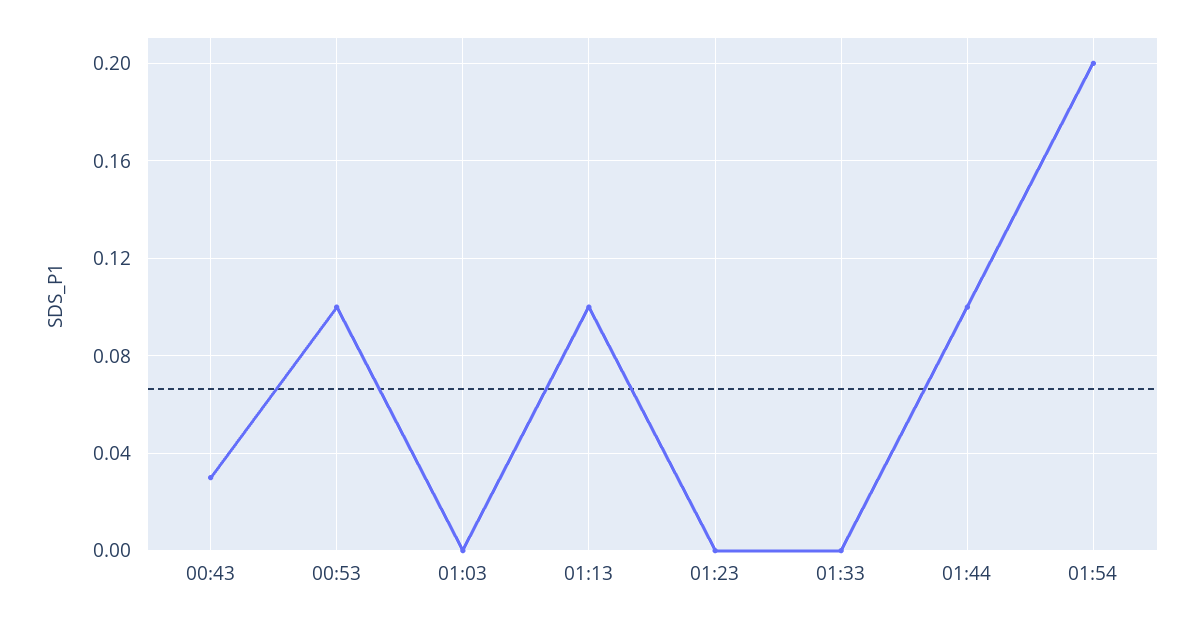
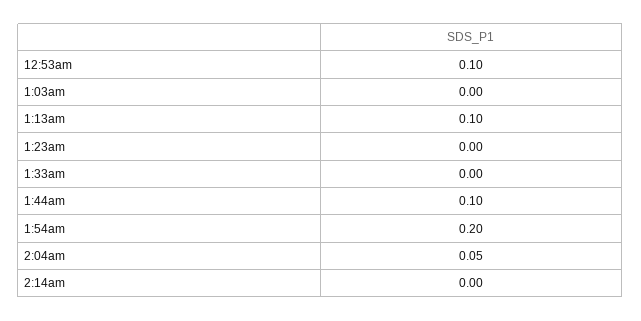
00:43: 0.03 -> none
2:04am: none -> 0.05
2:14am: none -> 0

